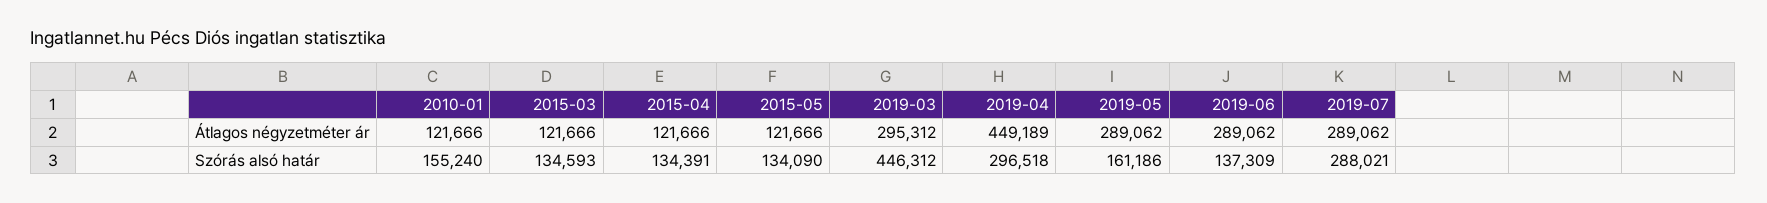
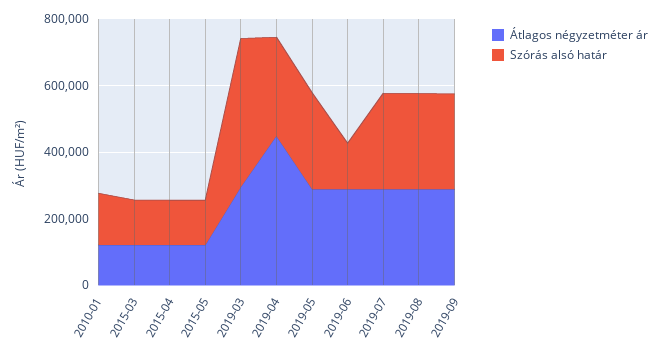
Szórás alsó határ, 2019-05: 161186 -> 300000
Átlagos négyzetméter ár, 2019-08: none -> 300000
Szórás alsó határ, 2019-08: none -> 300000
Átlagos négyzetméter ár, 2019-09: none -> 300000
Szórás alsó határ, 2019-09: none -> 300000

